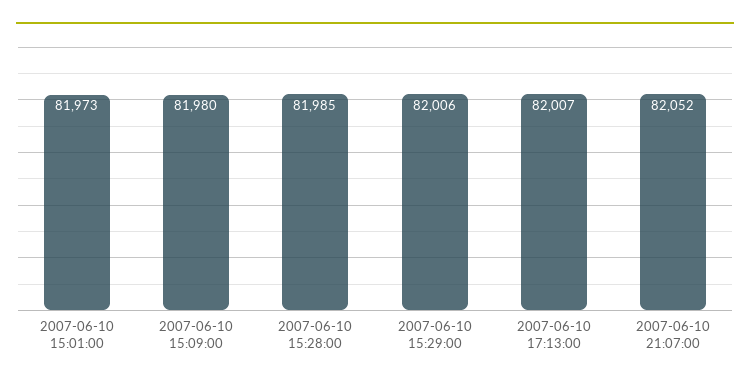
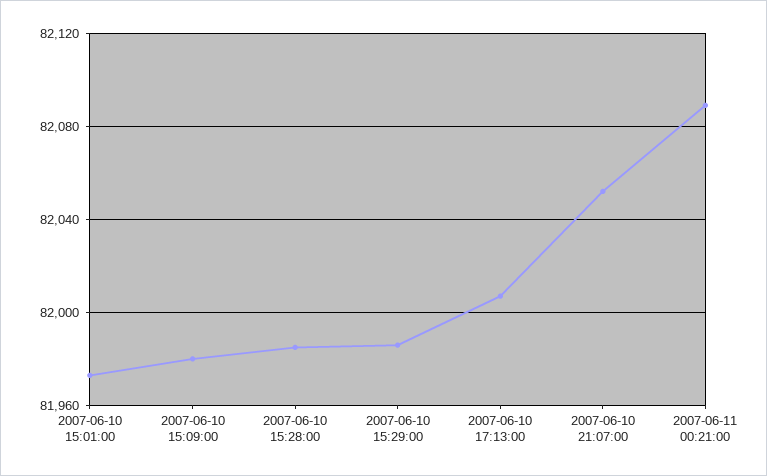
2007-06-10 15:29:00: 82006 -> 81985
2007-06-11 00:21:00: none -> 82090

